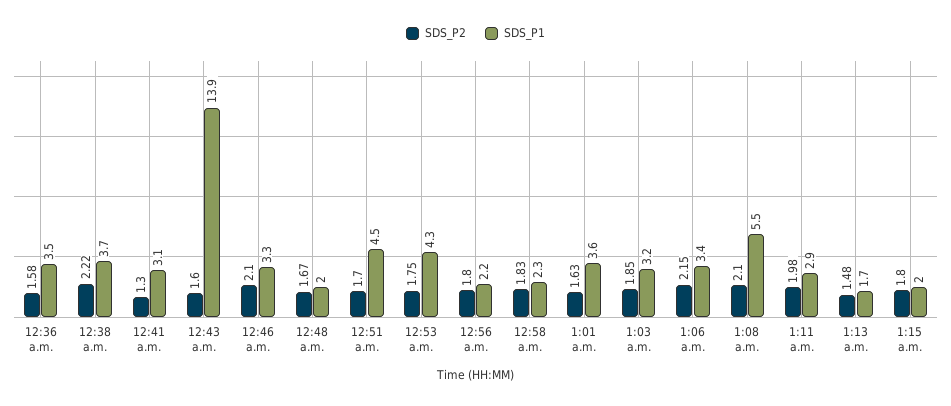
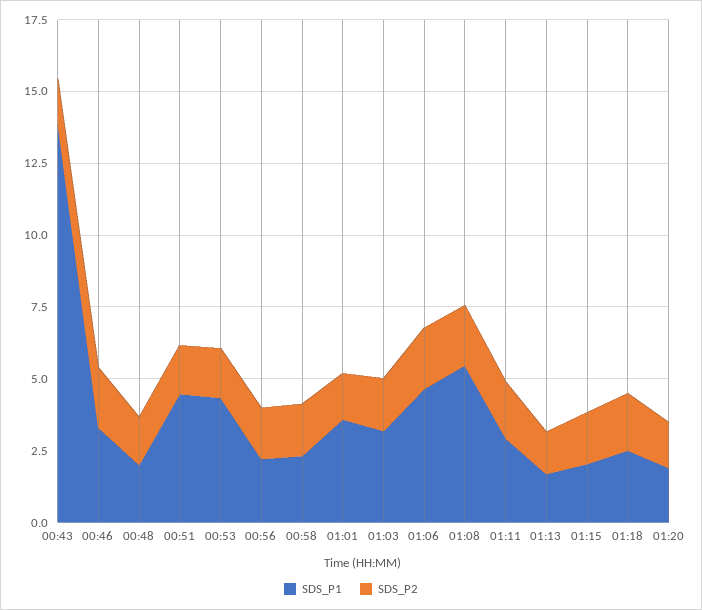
SDS_P2, 12:36 a.m.: 1.58 -> none
SDS_P1, 12:36 a.m.: 3.5 -> none
SDS_P2, 12:38 a.m.: 2.22 -> none
SDS_P1, 12:38 a.m.: 3.7 -> none
SDS_P2, 12:41 a.m.: 1.3 -> none
SDS_P1, 12:41 a.m.: 3.1 -> none
SDS_P1, 1:06 a.m.: 3.4 -> 4.5
SDS_P1, 01:18: none -> 2.5
SDS_P2, 01:18: none -> 2
SDS_P1, 01:20: none -> 2
SDS_P2, 01:20: none -> 1.5

